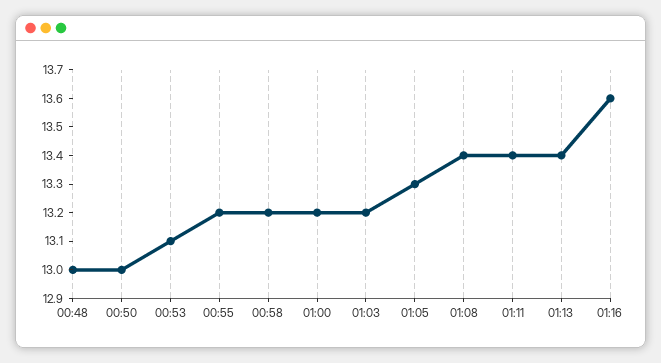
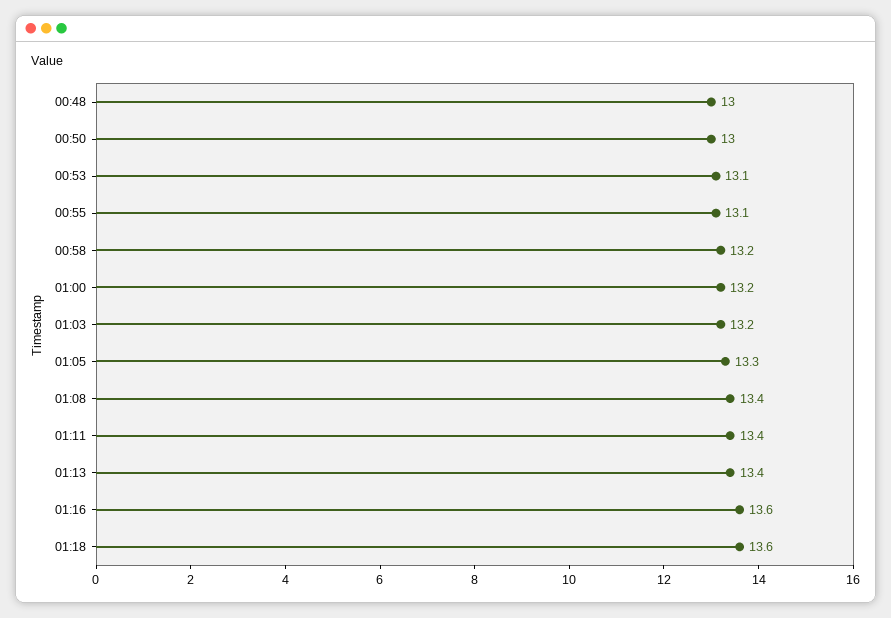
00:55: 13.2 -> 13.1
01:18: none -> 13.6

